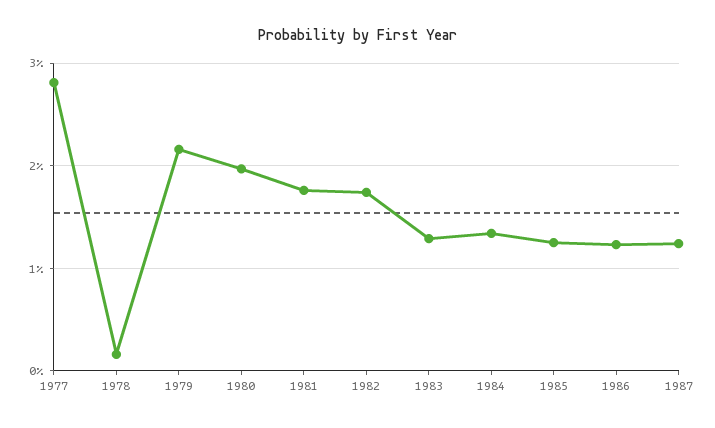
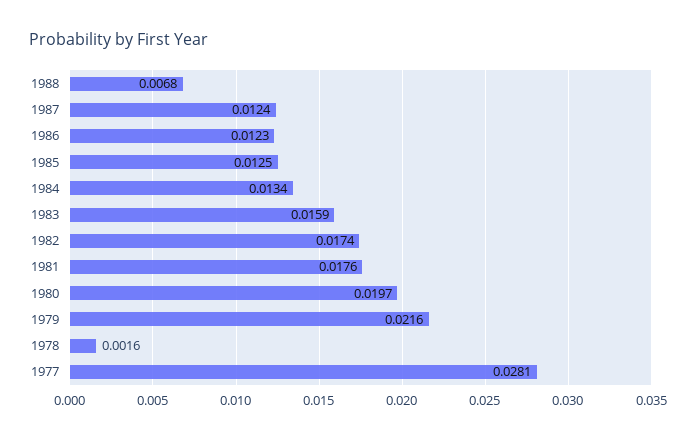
1983: 0.013 -> 0.0159
1988: none -> 0.0068

